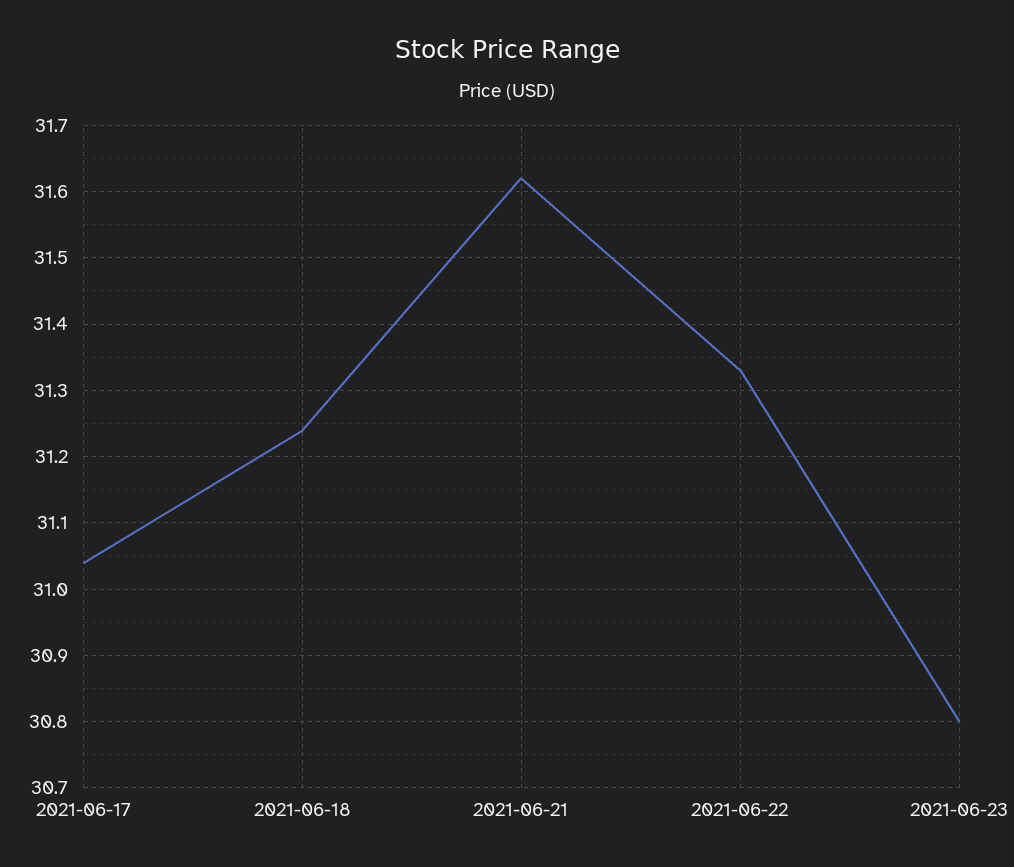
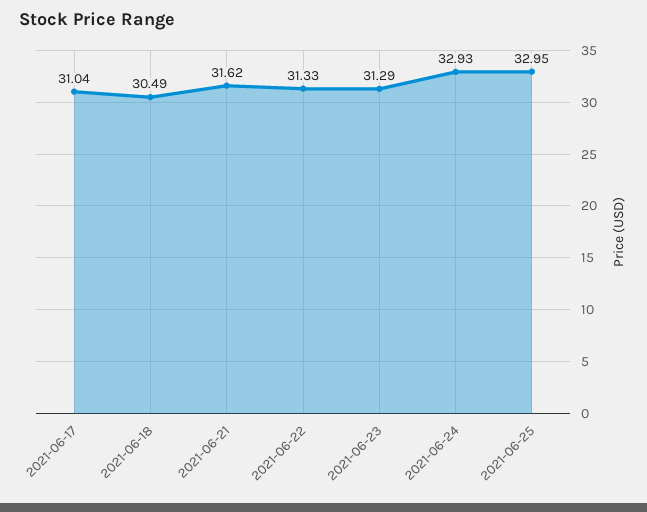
2021-06-18: 31.24 -> 30.49
2021-06-23: 30.8 -> 31.29
2021-06-24: none -> 32.93
2021-06-25: none -> 32.95

